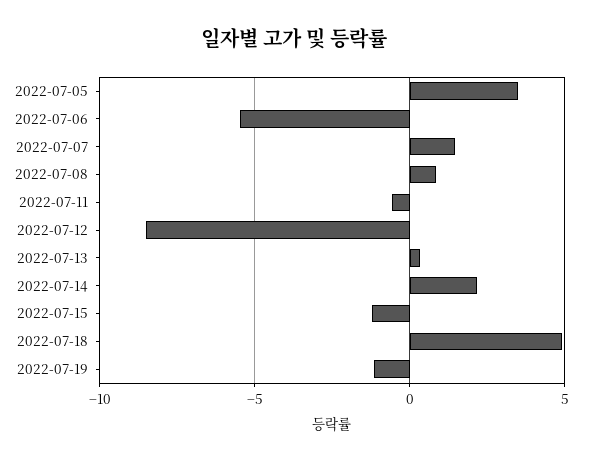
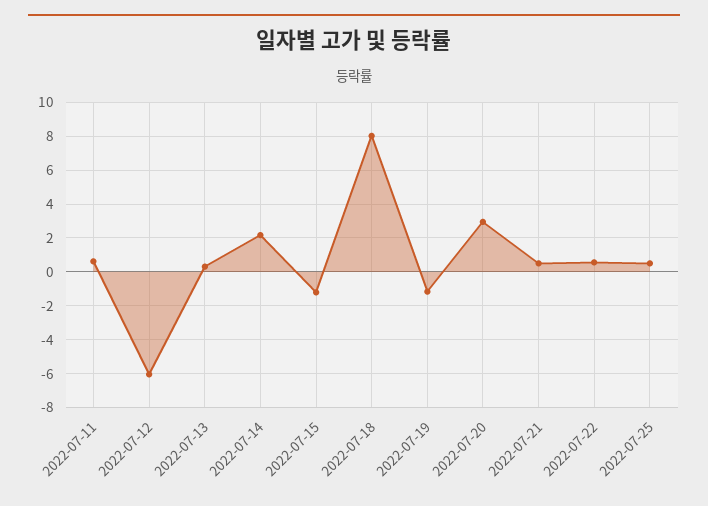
2022-07-05: 3.5 -> none
2022-07-06: -5.5 -> none
2022-07-07: 1.5 -> none
2022-07-08: 1 -> none
2022-07-11: -0.5 -> 0.5
2022-07-12: -8.5 -> -6
2022-07-18: 5 -> 8
2022-07-20: none -> 3
2022-07-21: none -> 0.5
2022-07-22: none -> 0.5
2022-07-25: none -> 0.5

